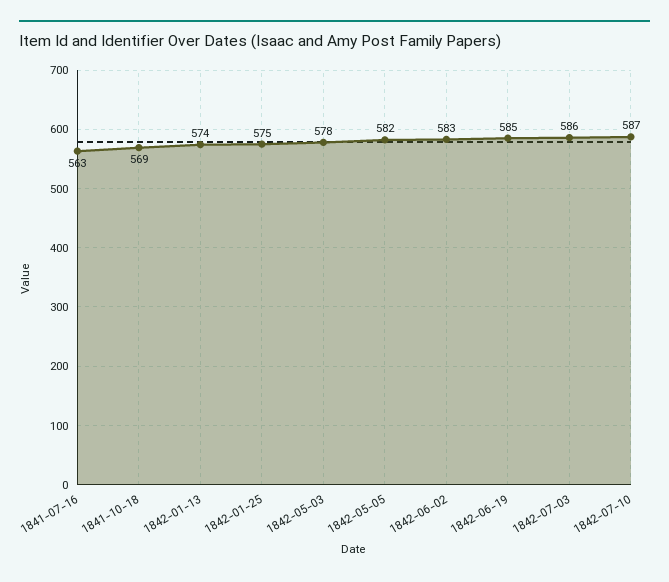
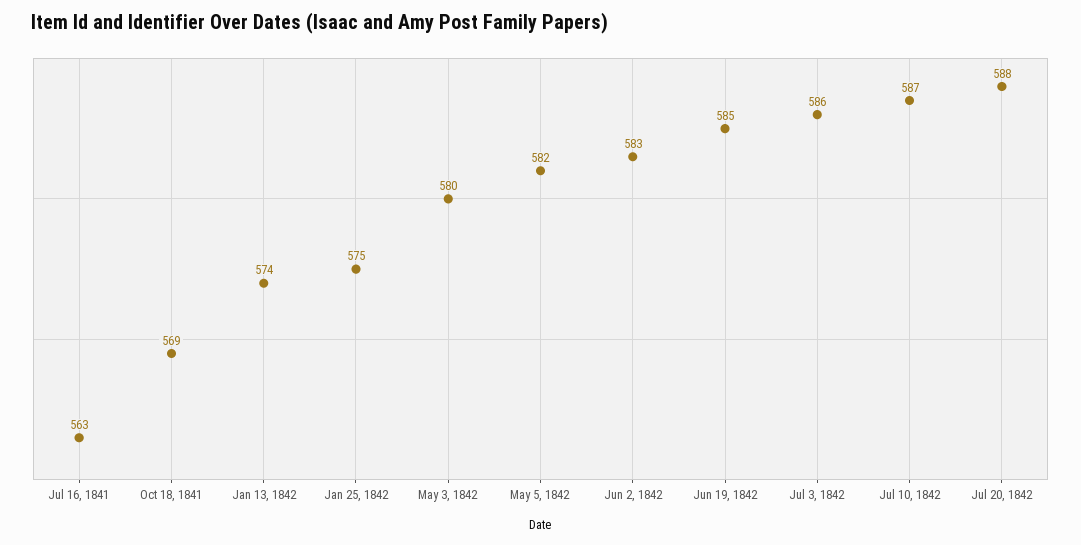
1842-05-03: 578 -> 580
Jul 20, 1842: none -> 588

